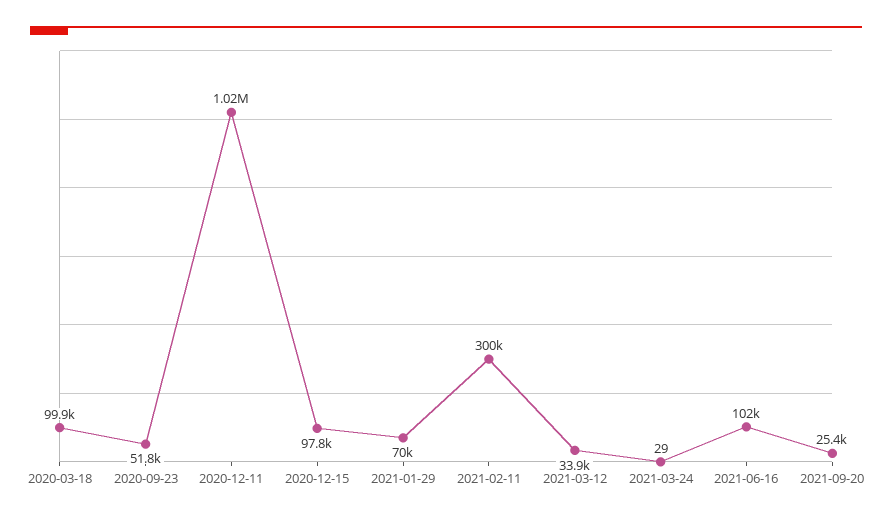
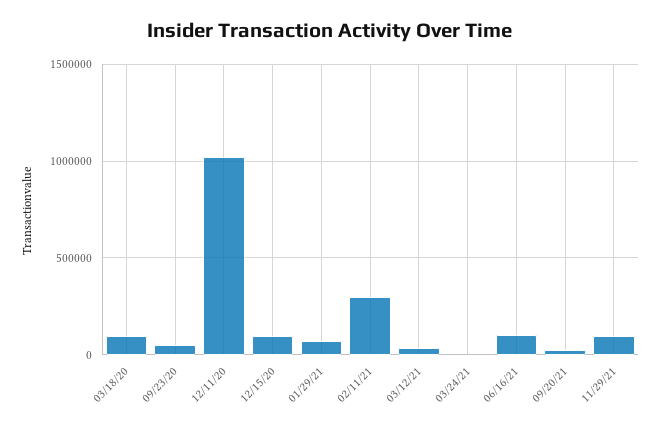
11/29/21: none -> 100000

